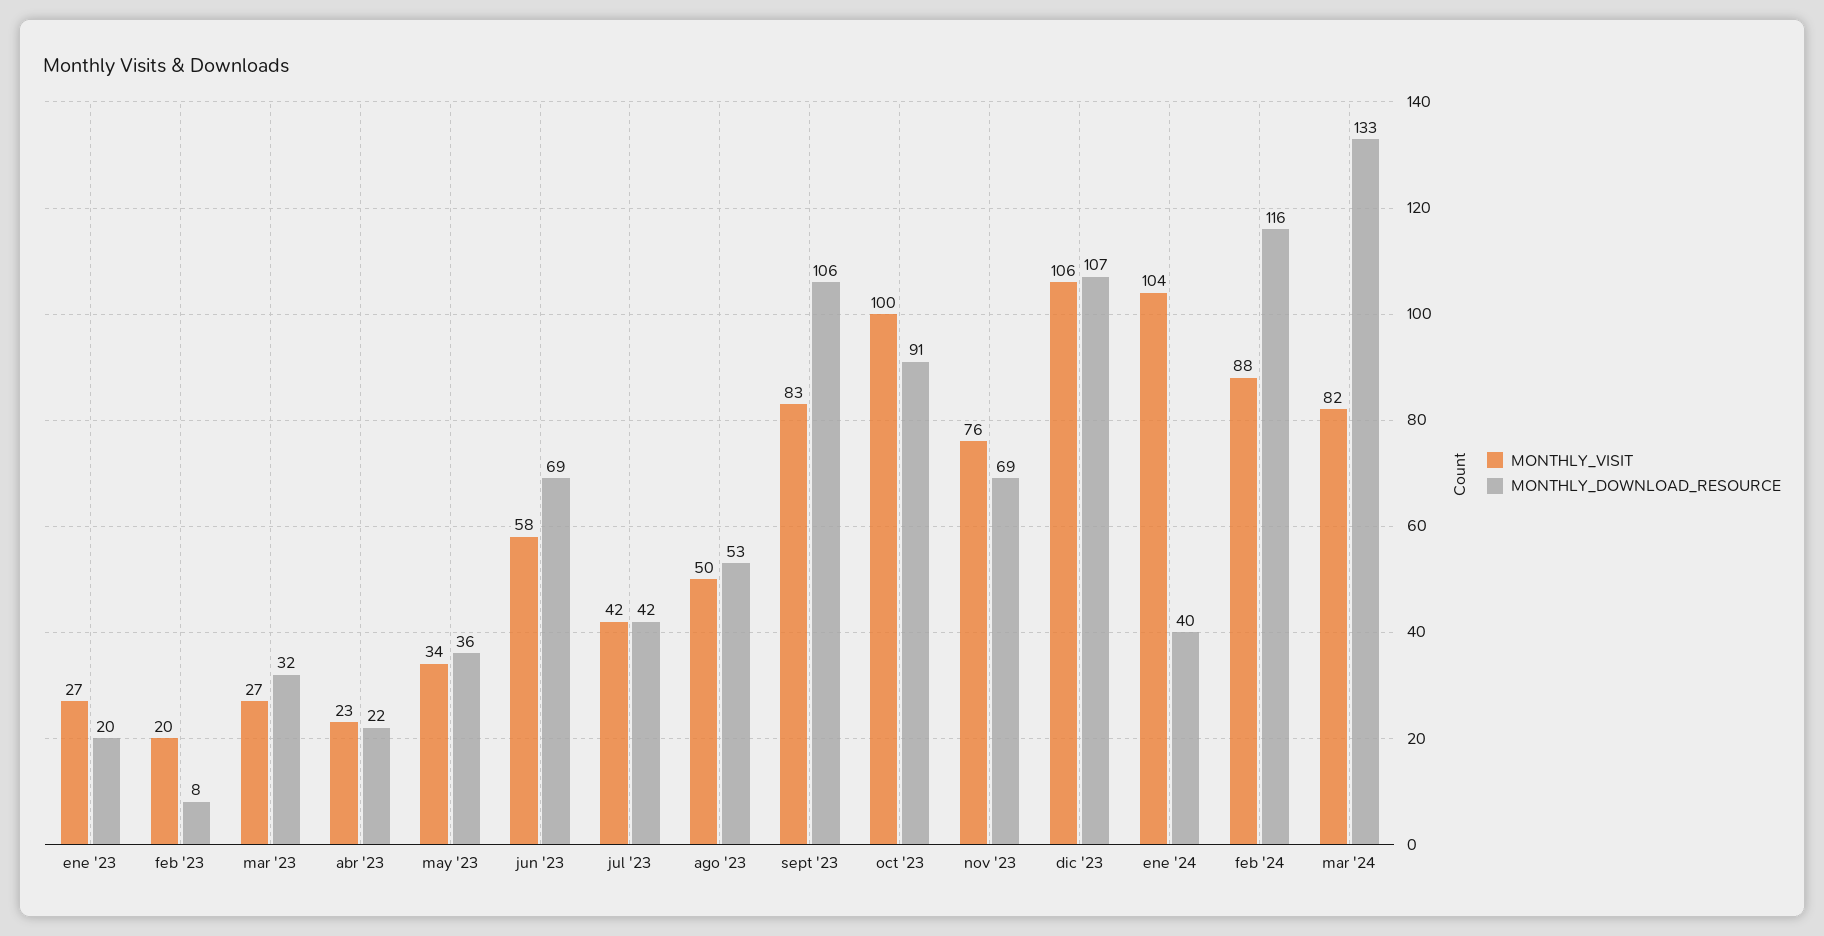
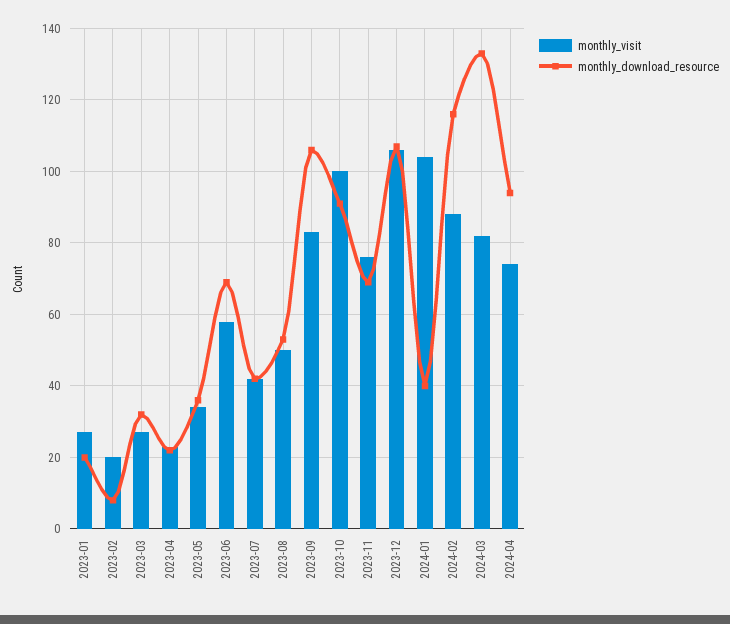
MONTHLY_VISIT, 2024-04: none -> 75
MONTHLY_DOWNLOAD_RESOURCE, 2024-04: none -> 95

